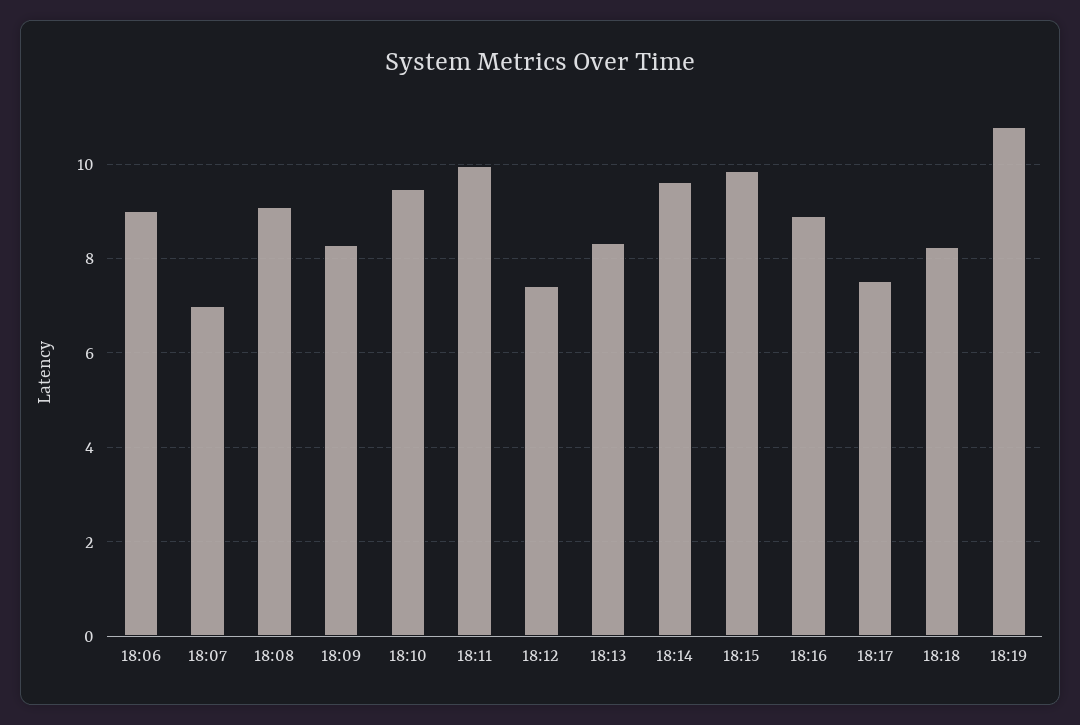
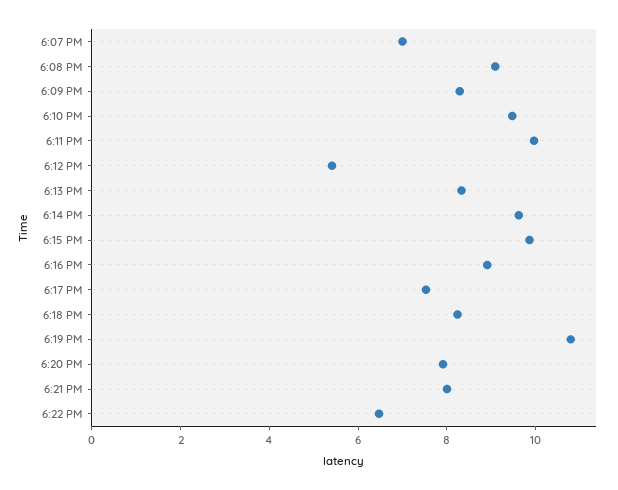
18:06: 9 -> none
18:12: 7.4 -> 5.5
6:20 PM: none -> 8
6:21 PM: none -> 8
6:22 PM: none -> 6.5

